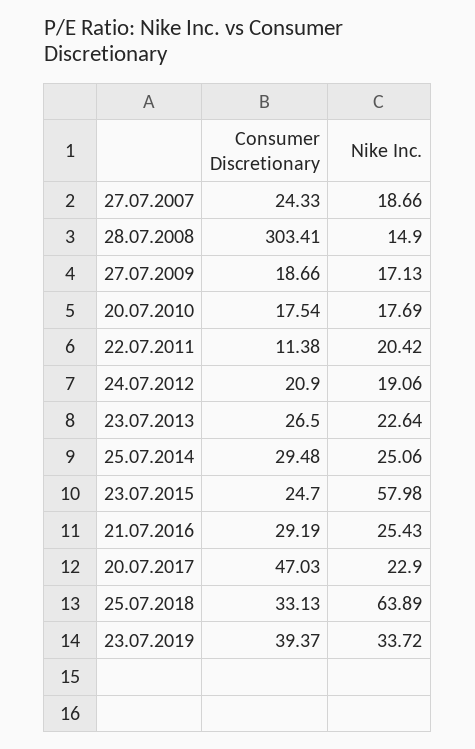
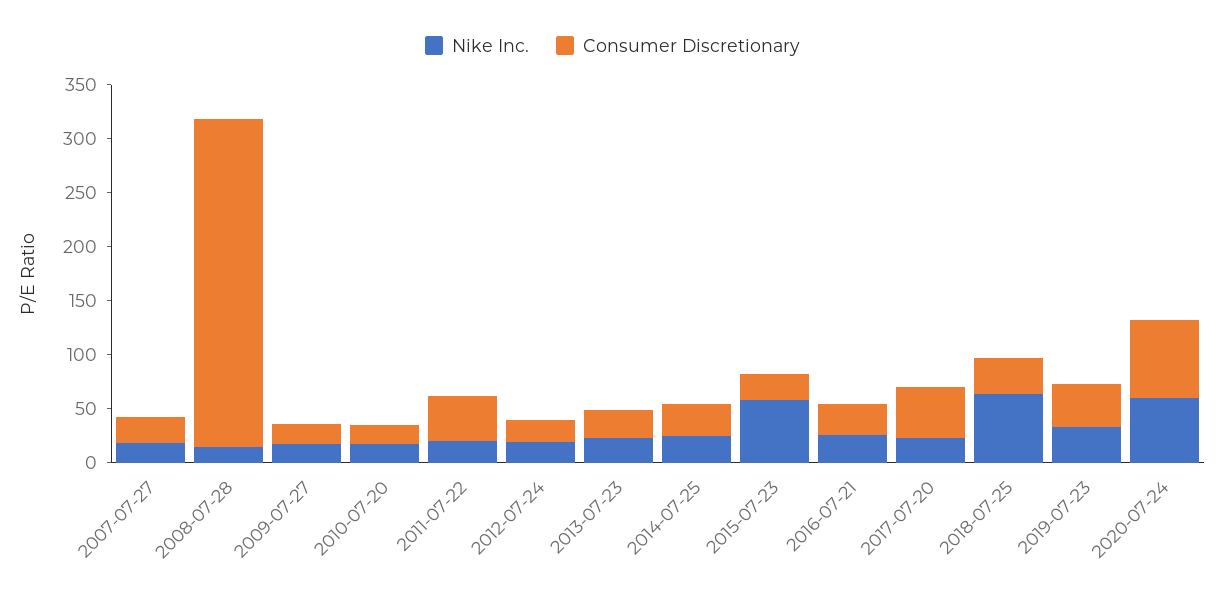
Consumer Discretionary, 22.07.2011: 11.38 -> 40
Nike Inc., 2020-07-24: none -> 60
Consumer Discretionary, 2020-07-24: none -> 70

